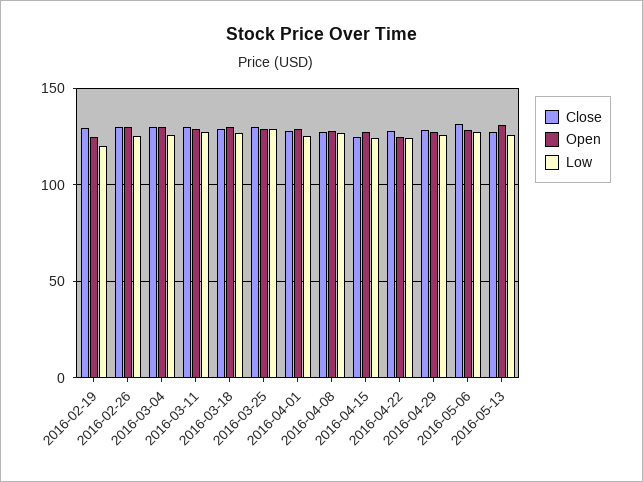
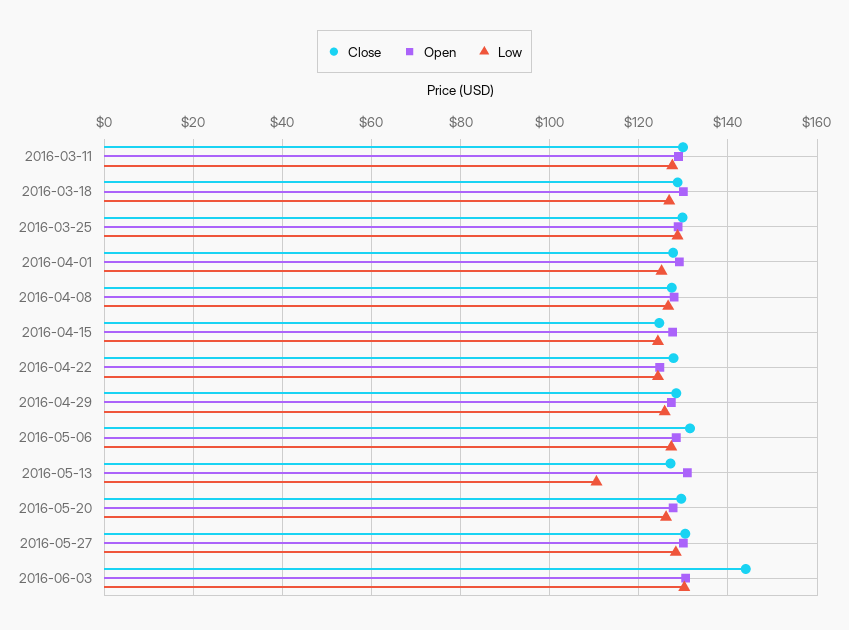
Close, 2016-02-19: 130 -> none
Open, 2016-02-19: 125 -> none
Low, 2016-02-19: 120 -> none
Close, 2016-02-26: 130 -> none
Open, 2016-02-26: 130 -> none
Low, 2016-02-26: 125 -> none
Close, 2016-03-04: 130 -> none
Open, 2016-03-04: 130 -> none
Low, 2016-03-04: 125 -> none
Low, 2016-05-13: 125 -> 110
Close, 2016-05-20: none -> 130
Open, 2016-05-20: none -> 128
Low, 2016-05-20: none -> 126
Close, 2016-05-27: none -> 130
Open, 2016-05-27: none -> 130
Low, 2016-05-27: none -> 128
Close, 2016-06-03: none -> 144
Open, 2016-06-03: none -> 130
Low, 2016-06-03: none -> 130

